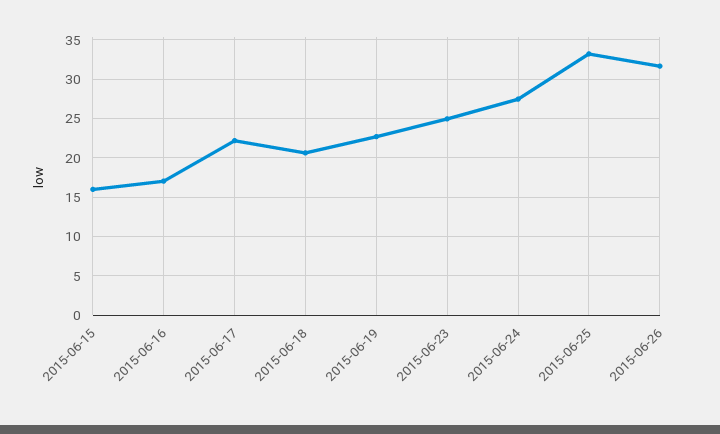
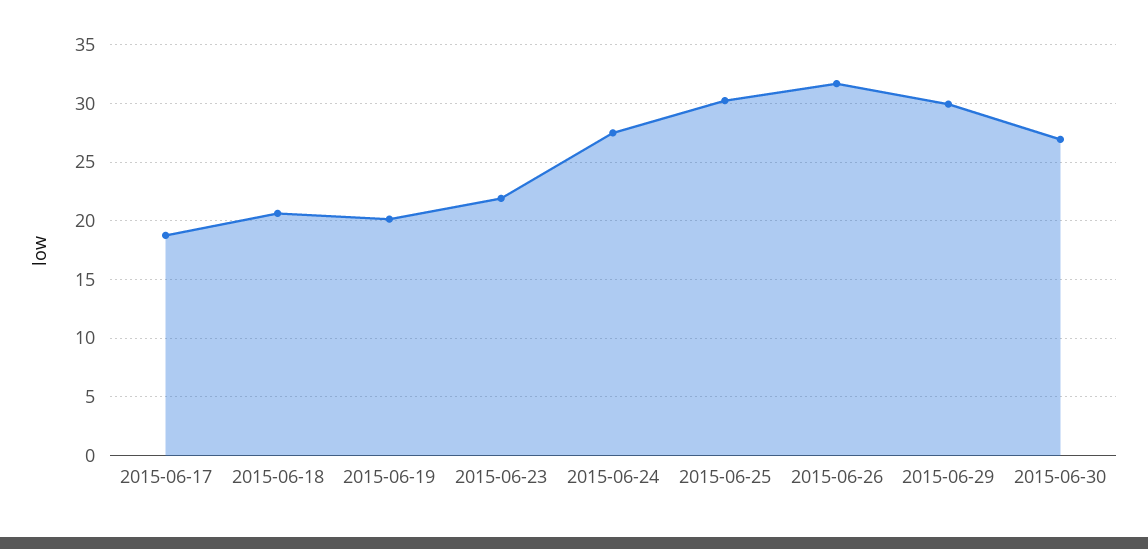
2015-06-15: 16 -> none
2015-06-16: 17 -> none
2015-06-17: 22 -> 19
2015-06-19: 23 -> 20
2015-06-23: 25 -> 22
2015-06-25: 33 -> 30
2015-06-29: none -> 30
2015-06-30: none -> 27

